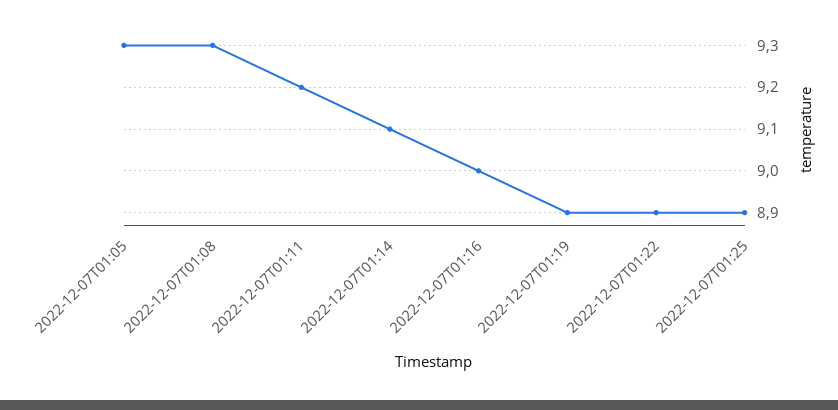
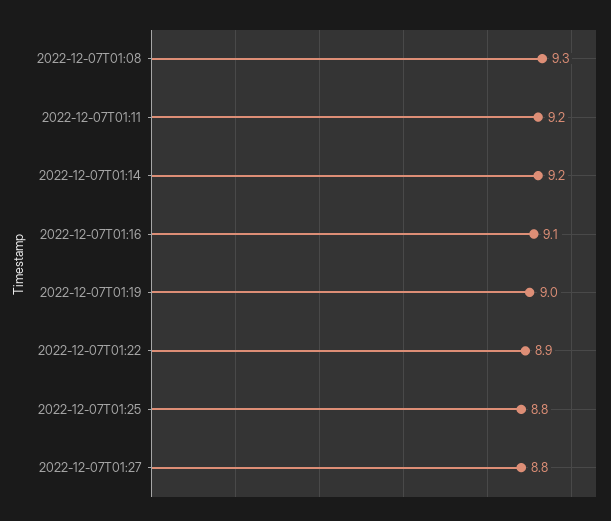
2022-12-07T01:05: 9.3 -> none
2022-12-07T01:14: 9.1 -> 9.2
2022-12-07T01:16: 9 -> 9.1
2022-12-07T01:19: 8.9 -> 9
2022-12-07T01:25: 8.9 -> 8.8
2022-12-07T01:27: none -> 8.8

